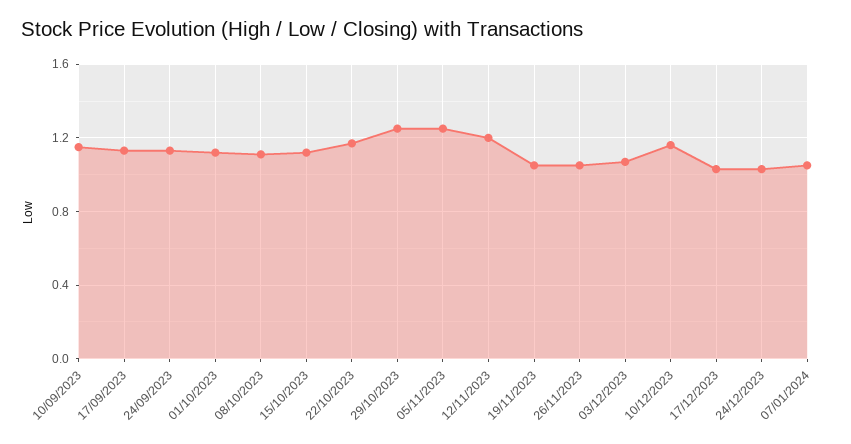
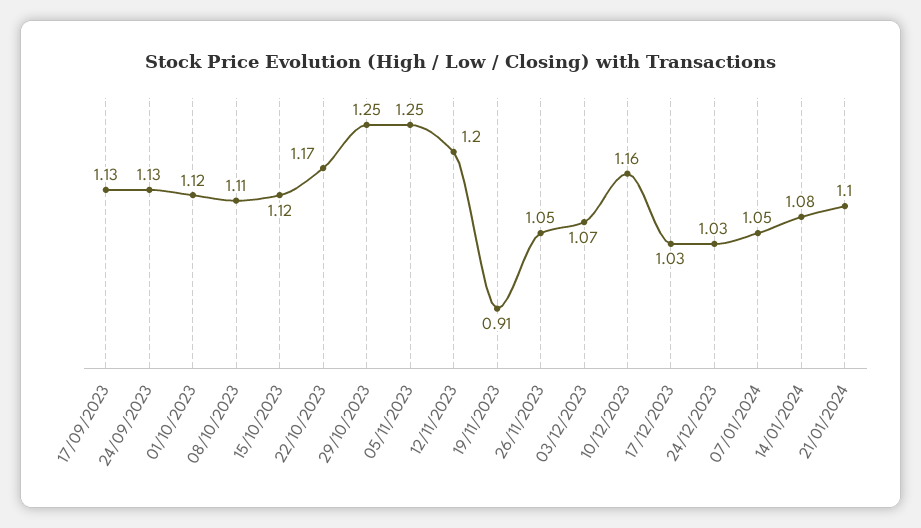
10/09/2023: 1.15 -> none
19/11/2023: 1.05 -> 0.91
14/01/2024: none -> 1.08
21/01/2024: none -> 1.1

